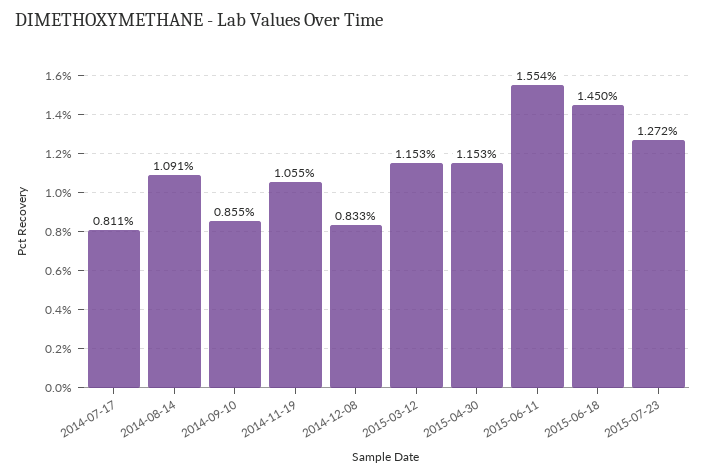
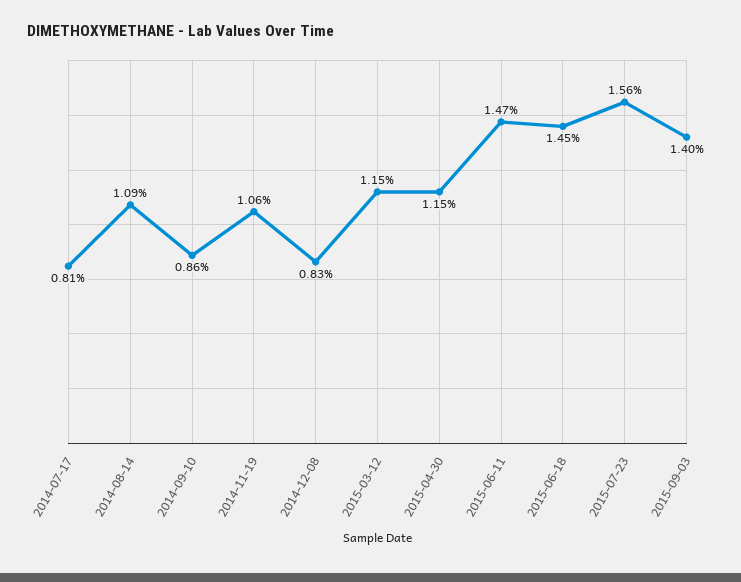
2015-06-11: 1.554 -> 1.47
2015-07-23: 1.272 -> 1.56
2015-09-03: none -> 1.4

